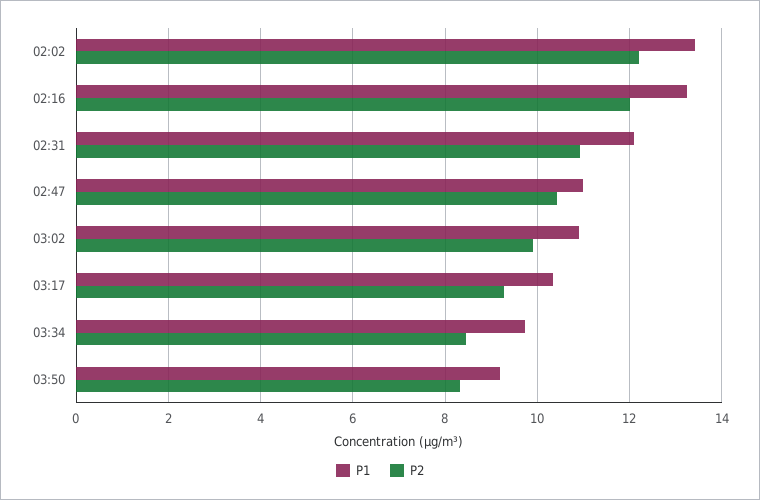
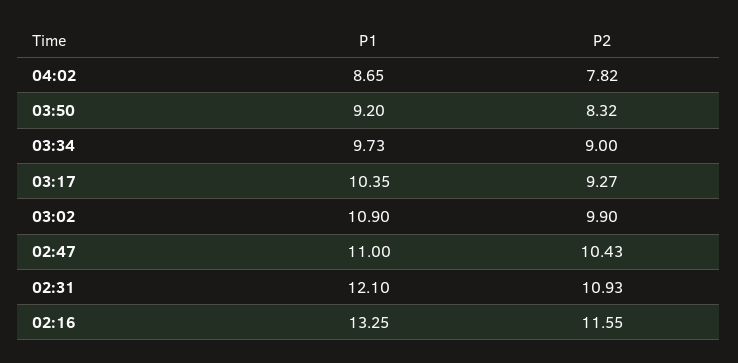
P1, 02:02: 13.4 -> none
P2, 02:02: 12.2 -> none
P2, 02:16: 12 -> 11.55
P2, 03:34: 8.4 -> 9
P1, 04:02: none -> 8.65
P2, 04:02: none -> 7.82

